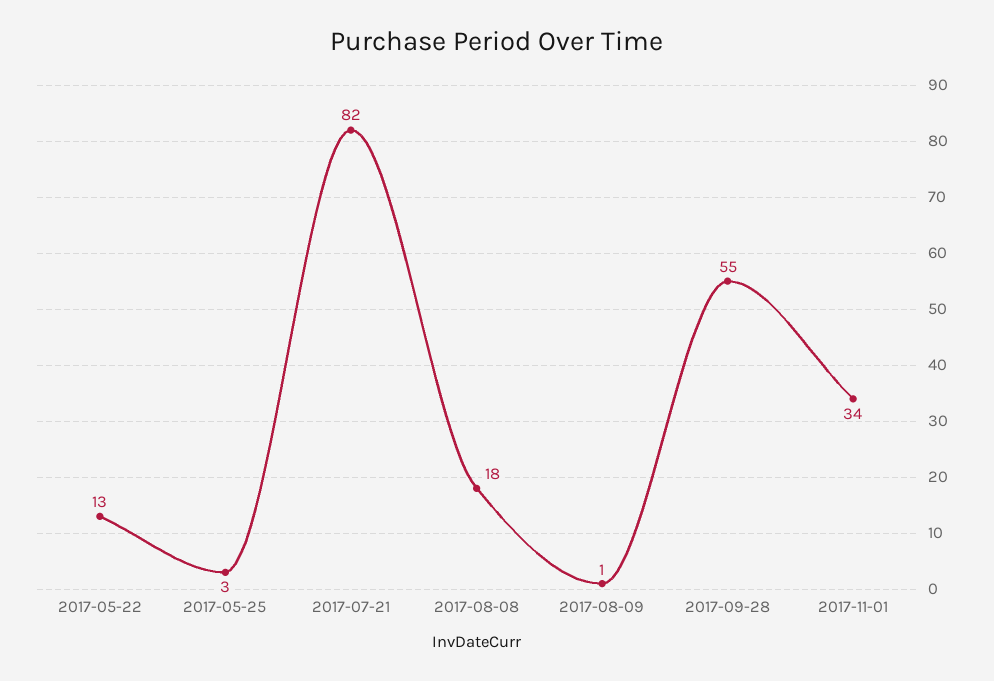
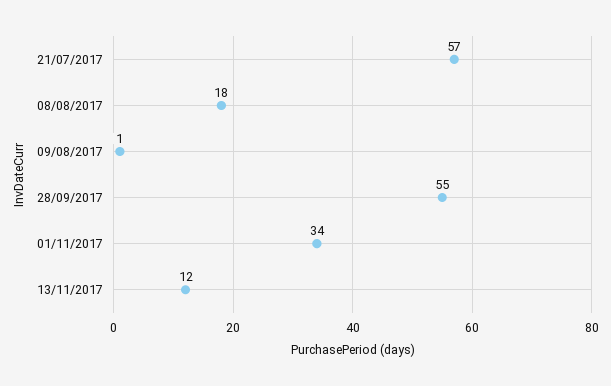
2017-05-22: 13 -> none
2017-05-25: 3 -> none
2017-07-21: 82 -> 57
13/11/2017: none -> 12

